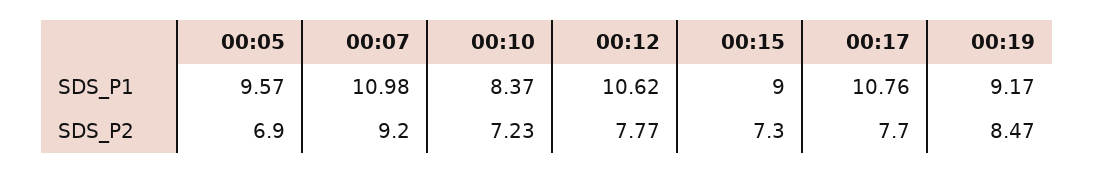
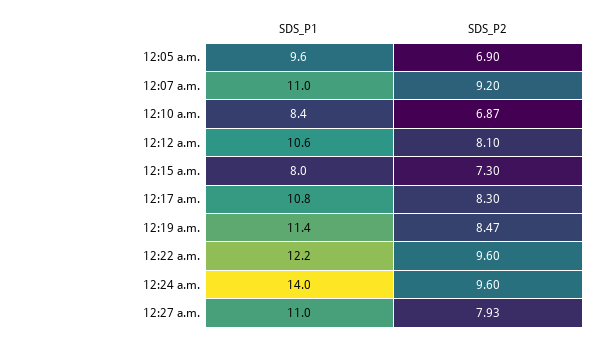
00:15, SDS_P1: 9 -> 8
00:19, SDS_P1: 9.17 -> 11.4
00:10, SDS_P2: 7.23 -> 6.87
00:12, SDS_P2: 7.77 -> 8.1
00:17, SDS_P2: 7.7 -> 8.3
12:22 a.m., SDS_P1: none -> 12.2
12:22 a.m., SDS_P2: none -> 9.6
12:24 a.m., SDS_P1: none -> 14
12:24 a.m., SDS_P2: none -> 9.6
12:27 a.m., SDS_P1: none -> 11
12:27 a.m., SDS_P2: none -> 7.93

